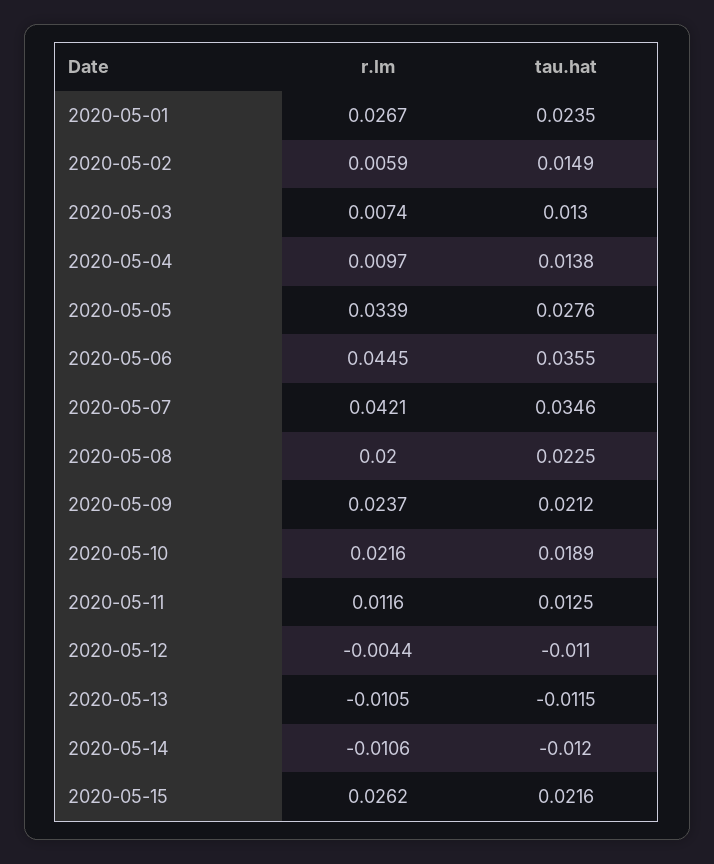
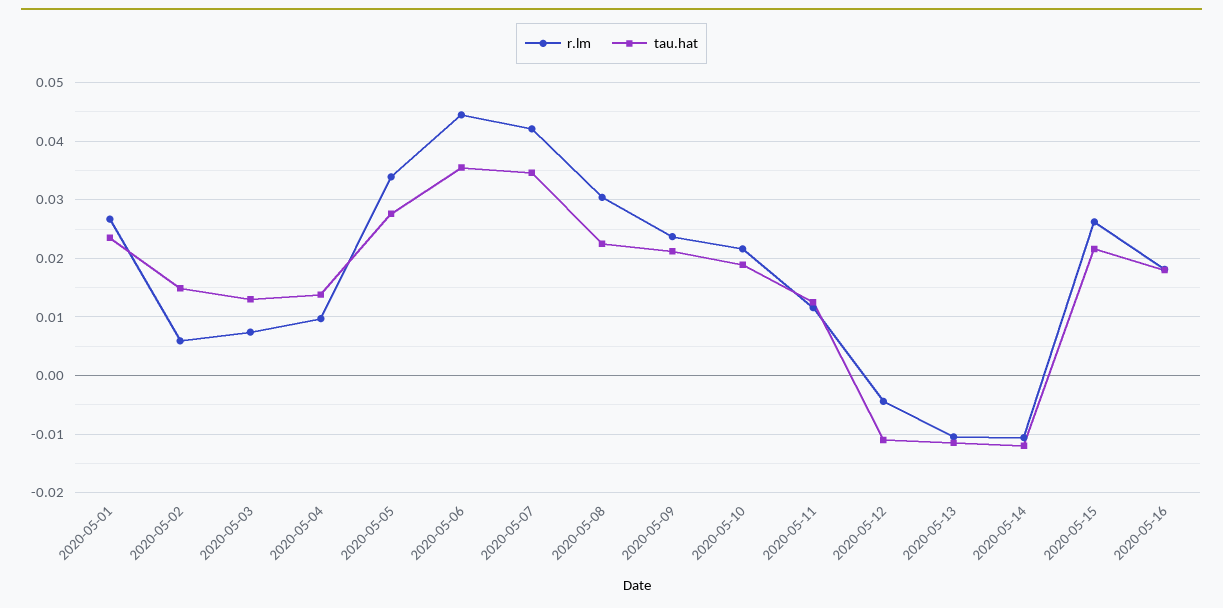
r.lm, 2020-05-08: 0.02 -> 0.03
r.lm, 2020-05-16: none -> 0.018
tau.hat, 2020-05-16: none -> 0.018

